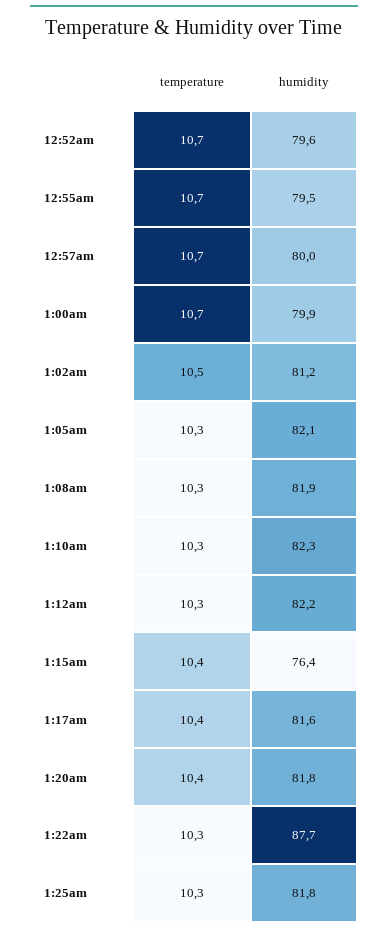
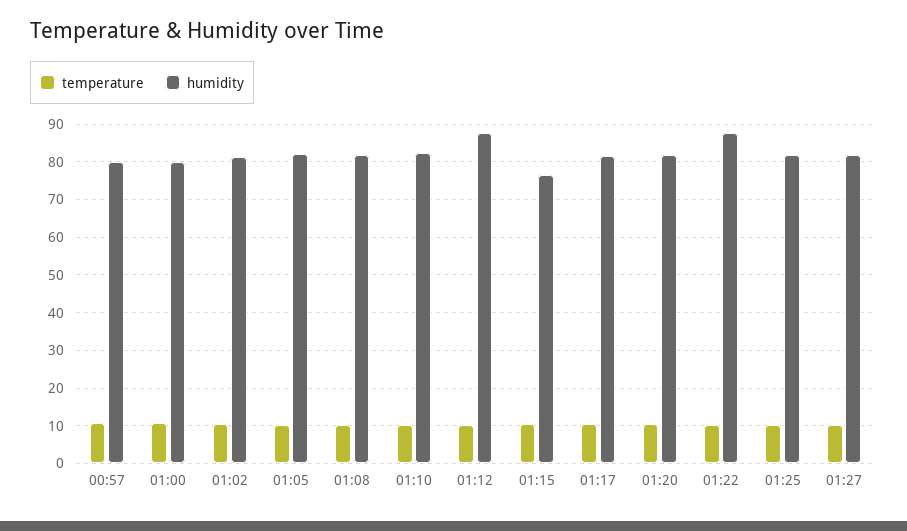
temperature, 12:52am: 10.7 -> none
humidity, 12:52am: 79.6 -> none
temperature, 12:55am: 10.7 -> none
humidity, 12:55am: 79.5 -> none
humidity, 1:12am: 82.2 -> 88
temperature, 01:27: none -> 10
humidity, 01:27: none -> 82

